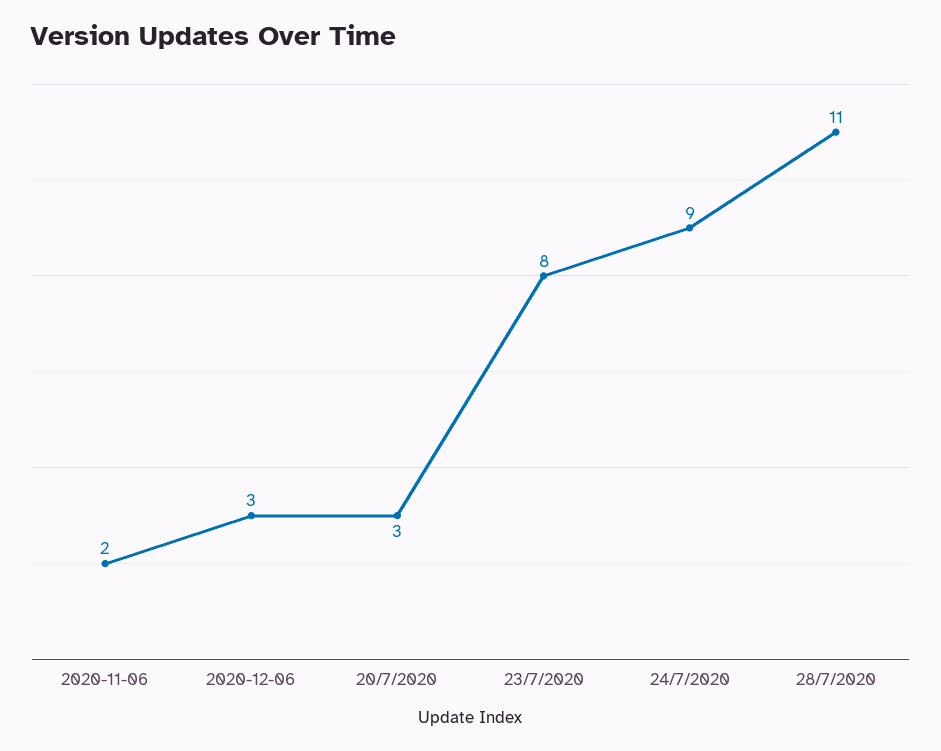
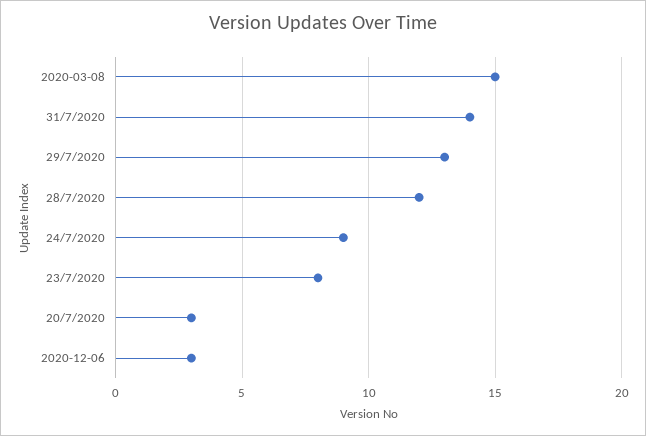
2020-11-06: 2 -> none
28/7/2020: 11 -> 12
2020-03-08: none -> 15
31/7/2020: none -> 14
29/7/2020: none -> 13

